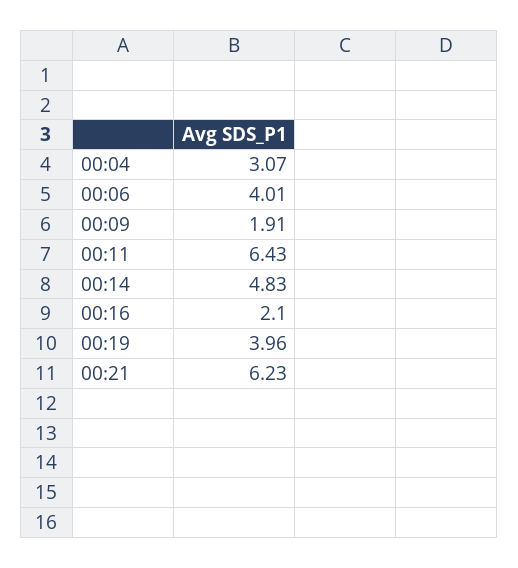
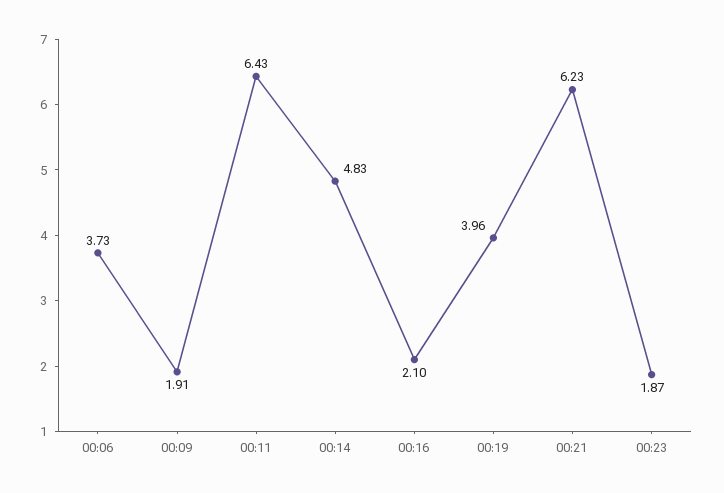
00:04: 3.07 -> none
00:06: 4.01 -> 3.73
00:23: none -> 1.87

